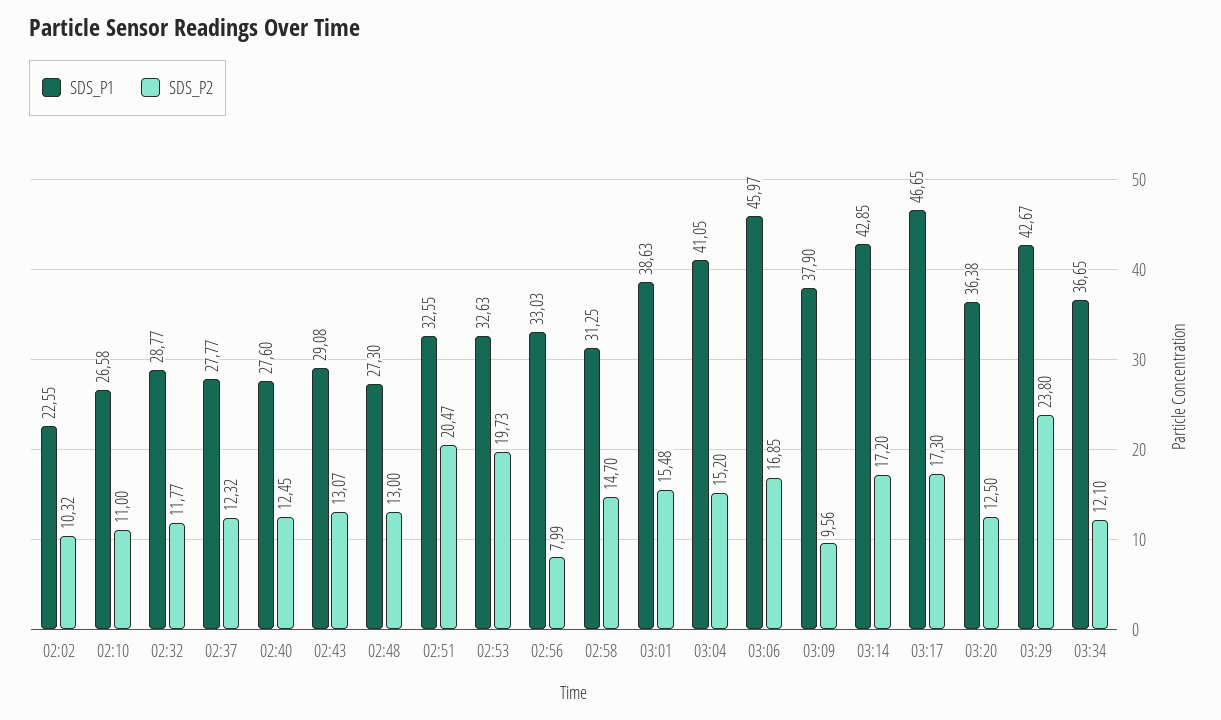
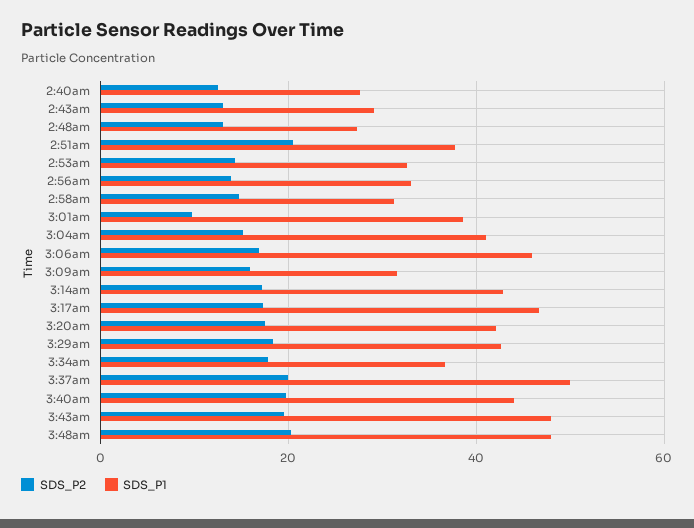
SDS_P1, 02:02: 22.55 -> none
SDS_P2, 02:02: 10.32 -> none
SDS_P1, 02:10: 26.58 -> none
SDS_P2, 02:10: 11 -> none
SDS_P1, 02:32: 28.77 -> none
SDS_P2, 02:32: 11.77 -> none
SDS_P1, 02:37: 27.77 -> none
SDS_P2, 02:37: 12.32 -> none
SDS_P1, 02:51: 32.55 -> 38
SDS_P2, 02:53: 19.73 -> 14
SDS_P2, 02:56: 7.99 -> 14
SDS_P2, 03:01: 15.48 -> 10
SDS_P1, 03:09: 37.9 -> 32
SDS_P2, 03:09: 9.56 -> 16
SDS_P1, 03:20: 36.38 -> 42
SDS_P2, 03:20: 12.5 -> 18
SDS_P2, 03:29: 23.8 -> 18
SDS_P2, 03:34: 12.1 -> 18
SDS_P2, 3:37am: none -> 20
SDS_P1, 3:37am: none -> 50
SDS_P2, 3:40am: none -> 20
SDS_P1, 3:40am: none -> 44
SDS_P2, 3:43am: none -> 20
SDS_P1, 3:43am: none -> 48
SDS_P2, 3:48am: none -> 20
SDS_P1, 3:48am: none -> 48

